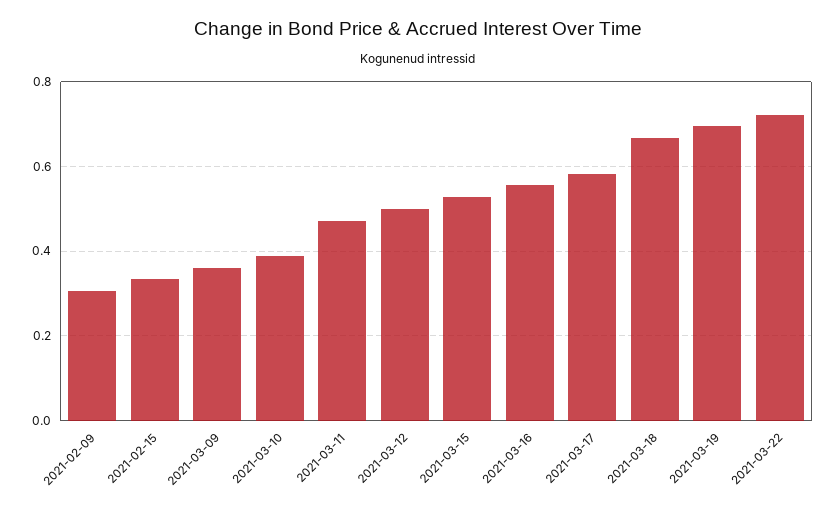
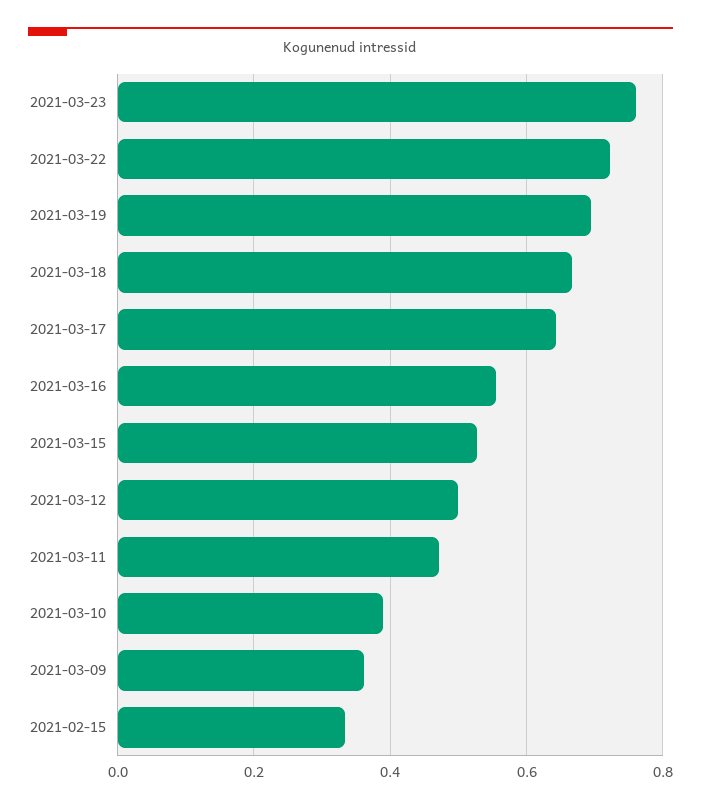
2021-02-09: 0.3 -> none
2021-03-17: 0.58 -> 0.64
2021-03-23: none -> 0.76

